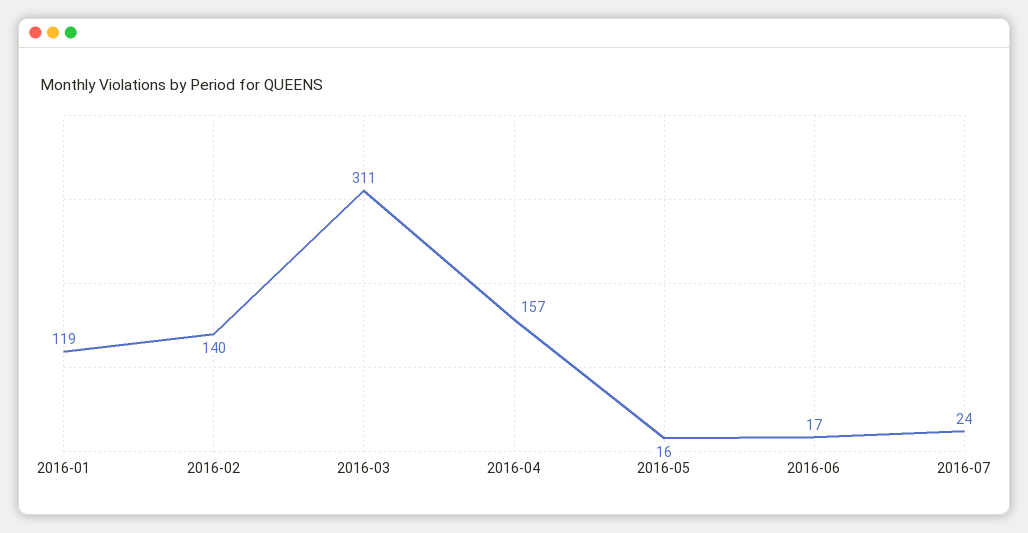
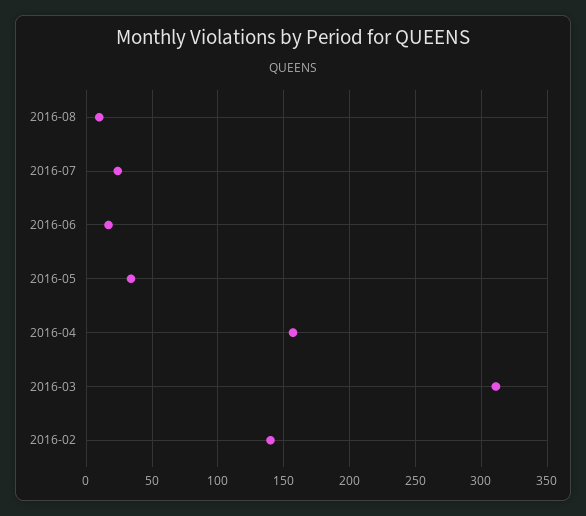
2016-01: 119 -> none
2016-05: 16 -> 35
2016-08: none -> 10

